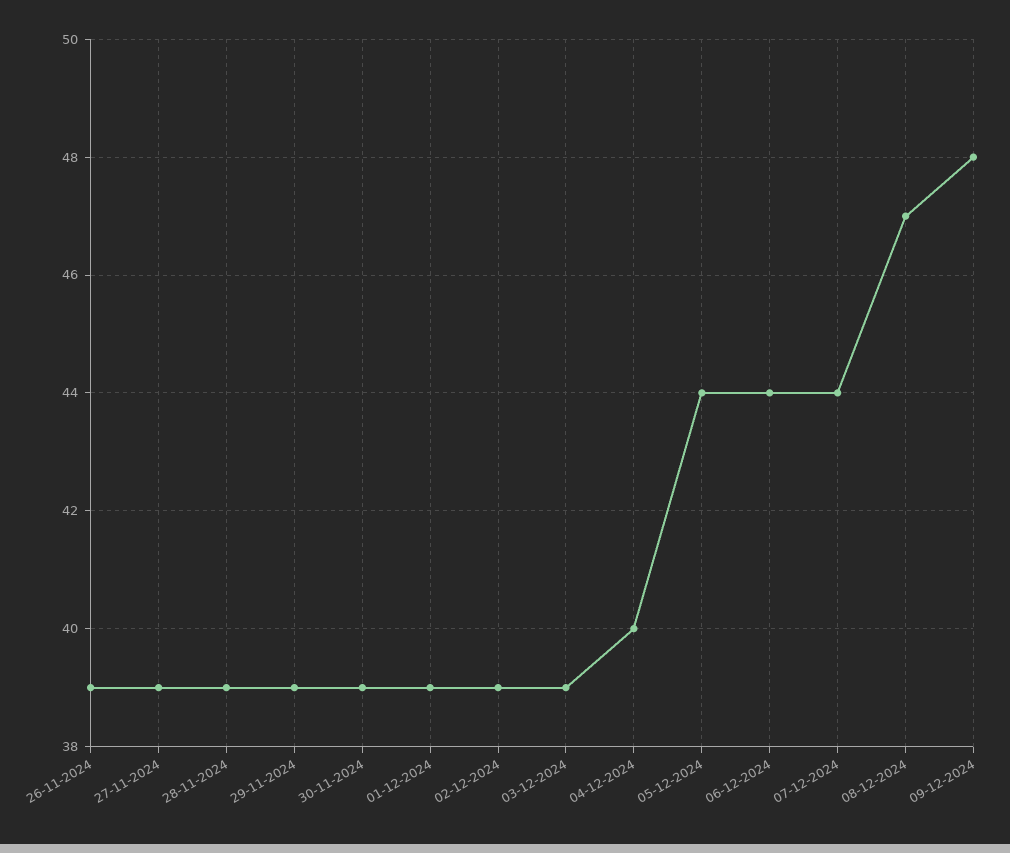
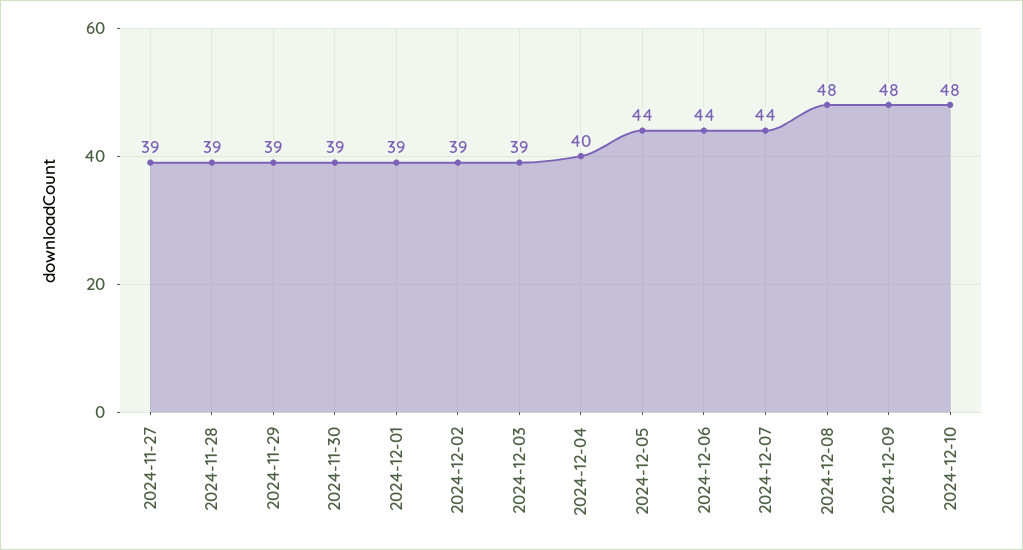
26-11-2024: 39 -> none
08-12-2024: 47 -> 48
2024-12-10: none -> 48

